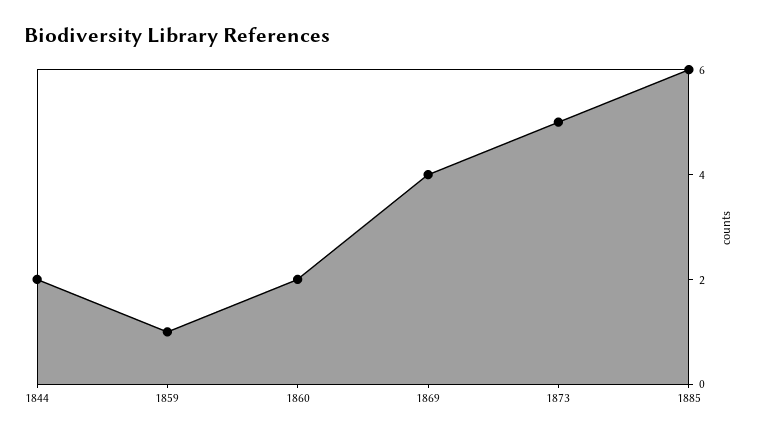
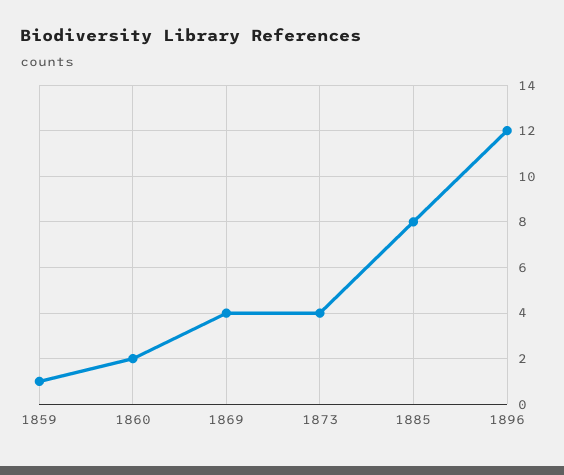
1844: 2 -> none
1873: 5 -> 4
1885: 6 -> 8
1896: none -> 12

